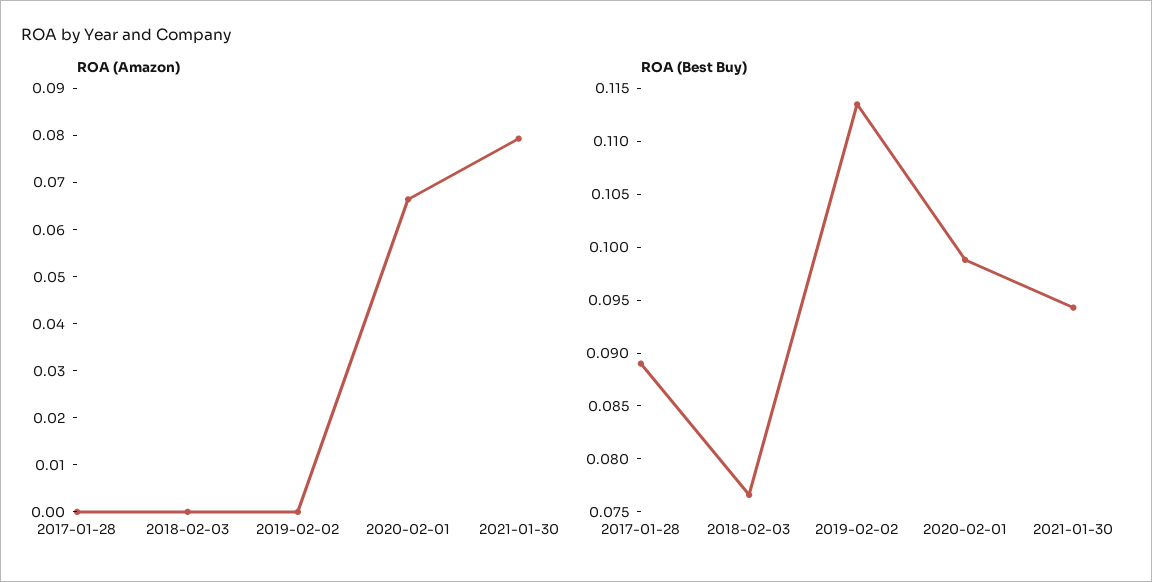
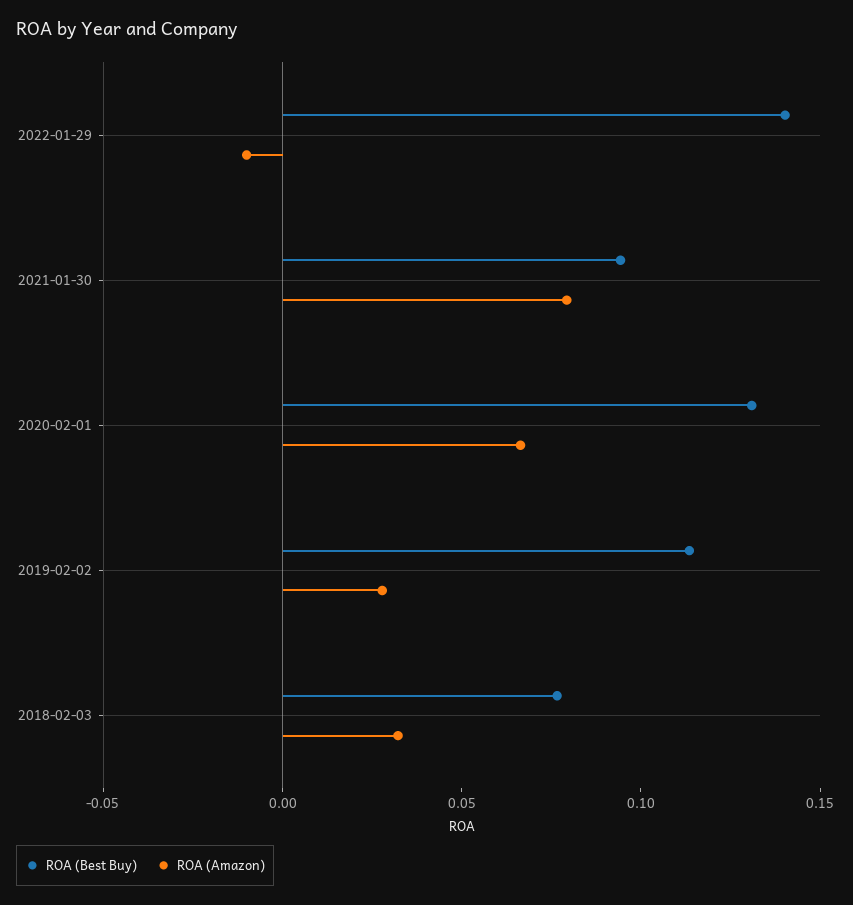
ROA (Amazon), 2017-01-28: 0 -> none
ROA (Amazon), 2018-02-03: 0 -> 0.03
ROA (Amazon), 2019-02-02: 0 -> 0.03
ROA (Best Buy), 2017-01-28: 0.089 -> none
ROA (Best Buy), 2020-02-01: 0.099 -> 0.13
ROA (Best Buy), 2022-01-29: none -> 0.14
ROA (Amazon), 2022-01-29: none -> -0.01

